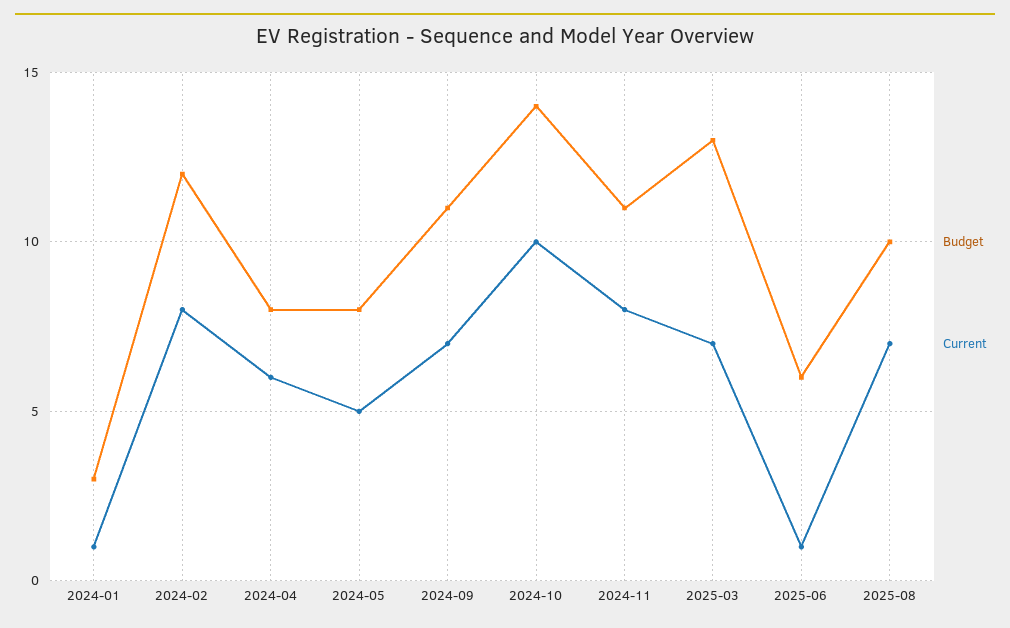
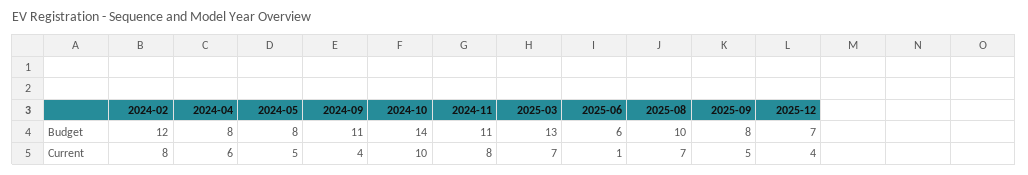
Budget, 2024-01: 3 -> none
Current, 2024-01: 1 -> none
Current, 2024-09: 7 -> 4
Budget, 2025-09: none -> 8
Budget, 2025-12: none -> 7
Current, 2025-09: none -> 5
Current, 2025-12: none -> 4

